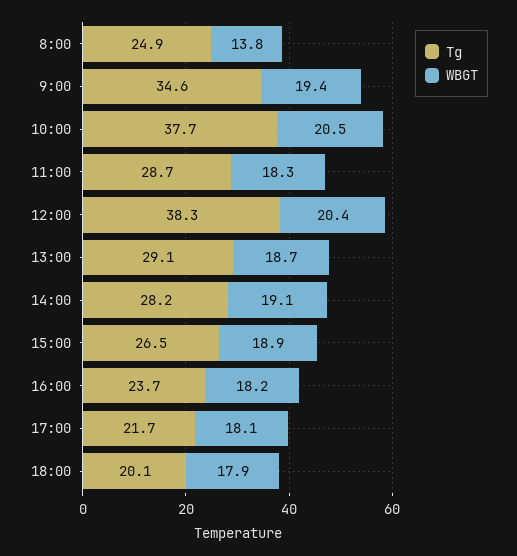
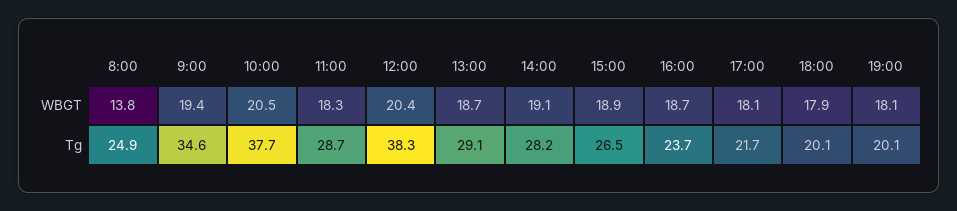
WBGT, 16:00: 18.2 -> 18.7
WBGT, 19:00: none -> 18.1
Tg, 19:00: none -> 20.1

